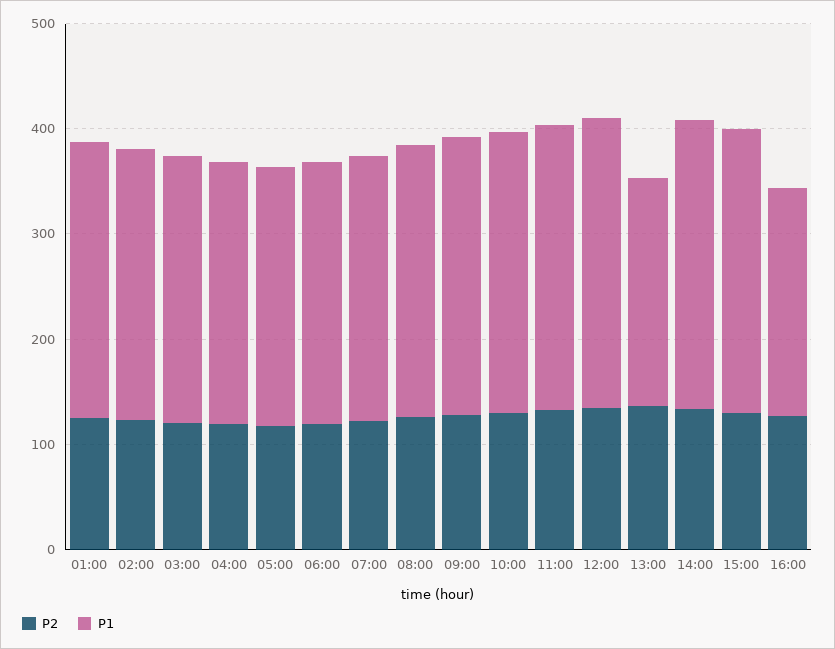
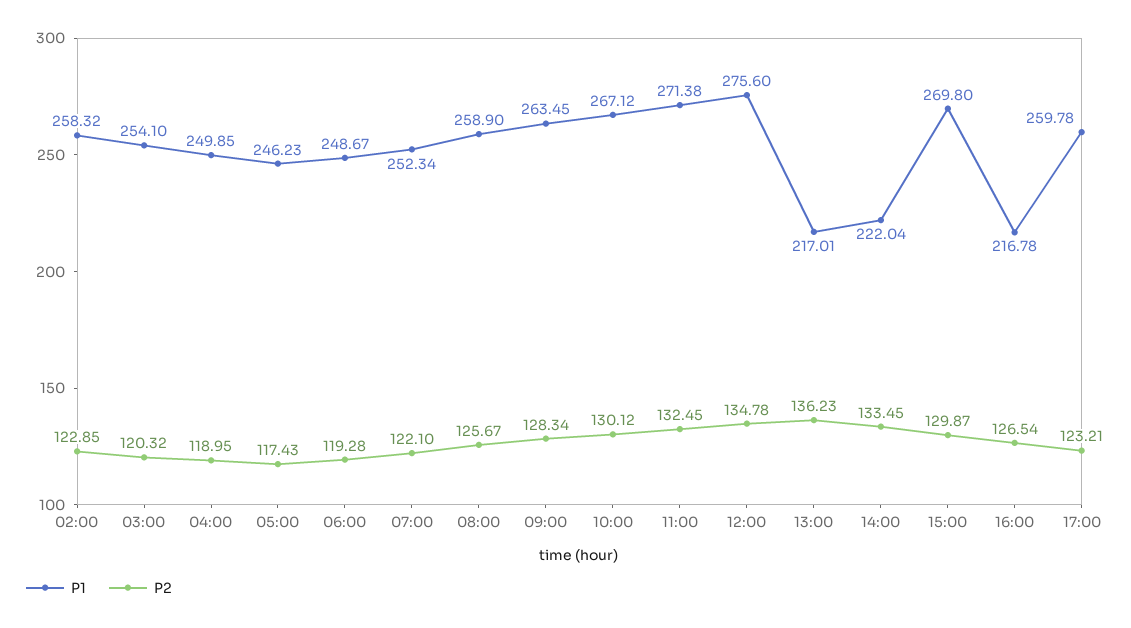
P2, 01:00: 120 -> none
P1, 01:00: 260 -> none
P1, 14:00: 280 -> 222.04
P1, 17:00: none -> 259.78
P2, 17:00: none -> 123.21

